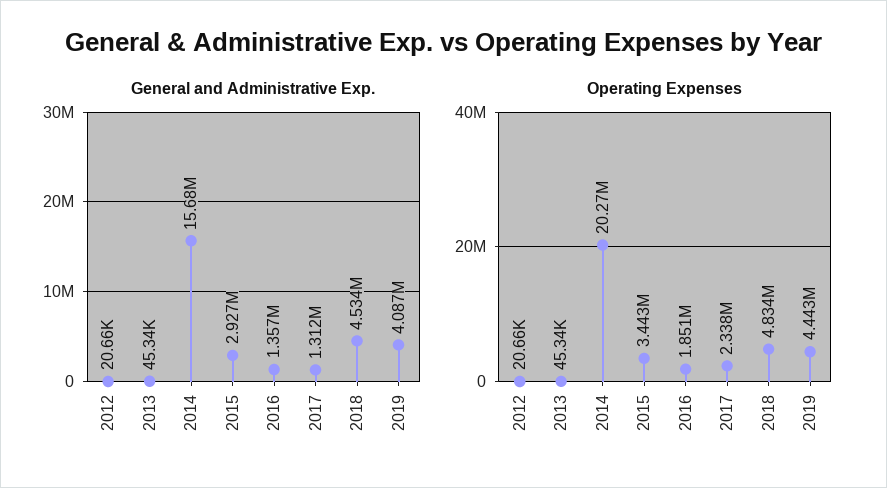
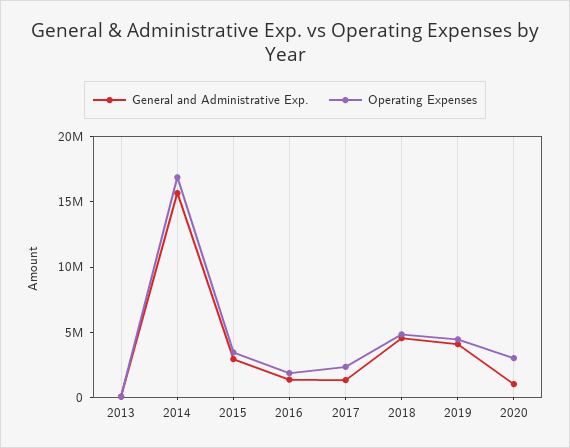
General and Administrative Exp., 2012: 20660 -> none
Operating Expenses, 2012: 20660 -> none
Operating Expenses, 2014: 20270000 -> 17000000
General and Administrative Exp., 2020: none -> 1000000
Operating Expenses, 2020: none -> 3000000

